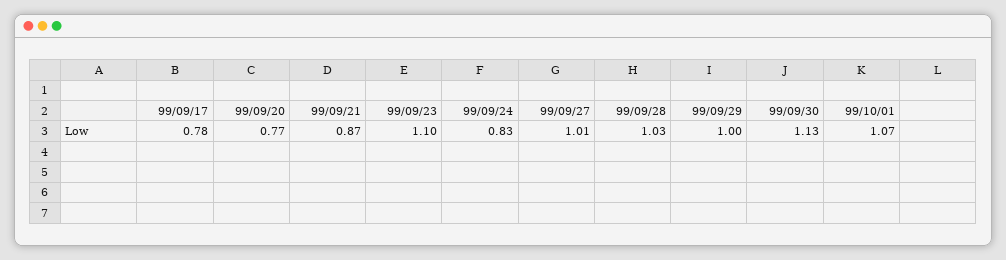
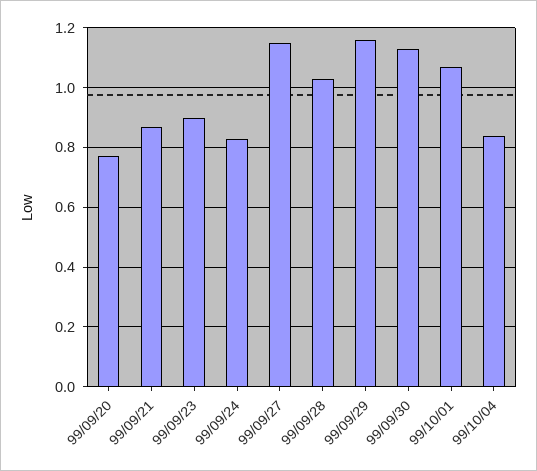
99/09/17: 0.78 -> none
99/09/23: 1.1 -> 0.9
99/09/27: 1.01 -> 1.15
99/09/29: 1 -> 1.15
99/10/04: none -> 0.85

